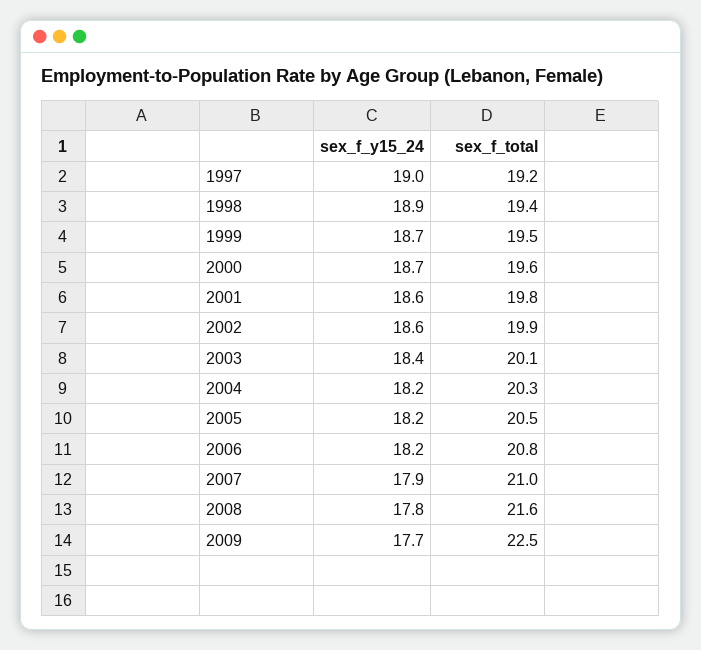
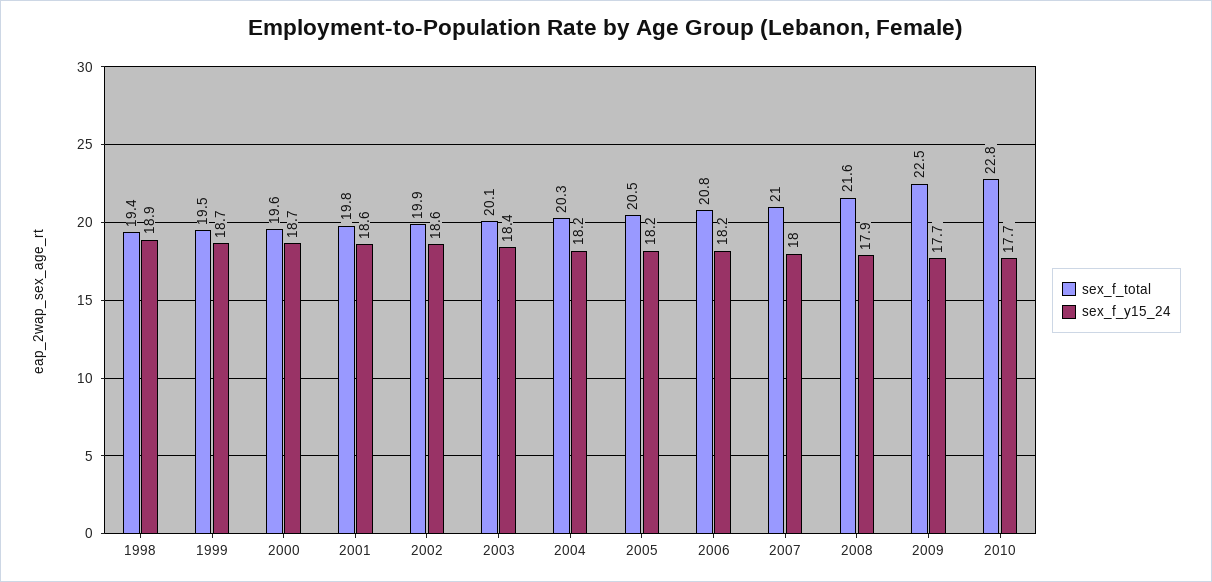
sex_f_y15_24, 1997: 19 -> none
sex_f_total, 1997: 19.2 -> none
sex_f_y15_24, 2007: 17.9 -> 18
sex_f_y15_24, 2008: 17.8 -> 17.9
sex_f_total, 2010: none -> 22.8
sex_f_y15_24, 2010: none -> 17.7

